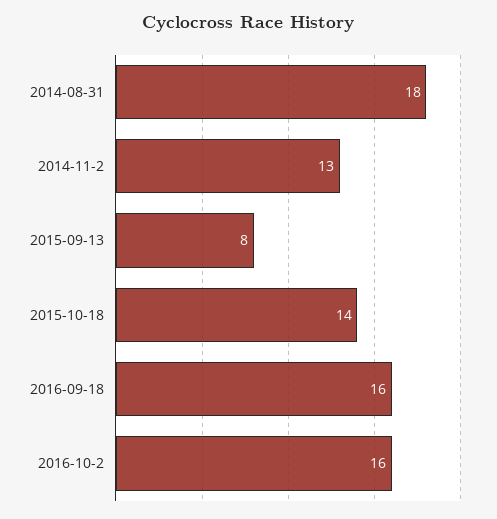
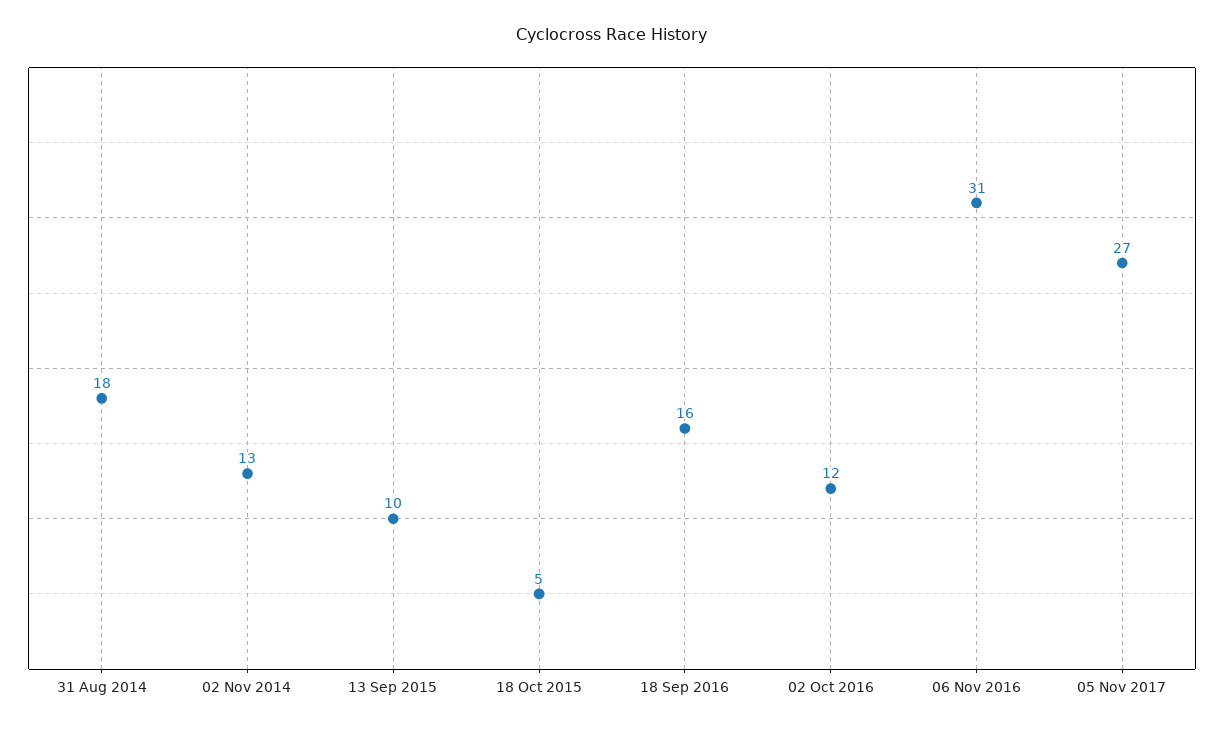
2015-09-13: 8 -> 10
2015-10-18: 14 -> 5
2016-10-2: 16 -> 12
06 Nov 2016: none -> 31
05 Nov 2017: none -> 27

